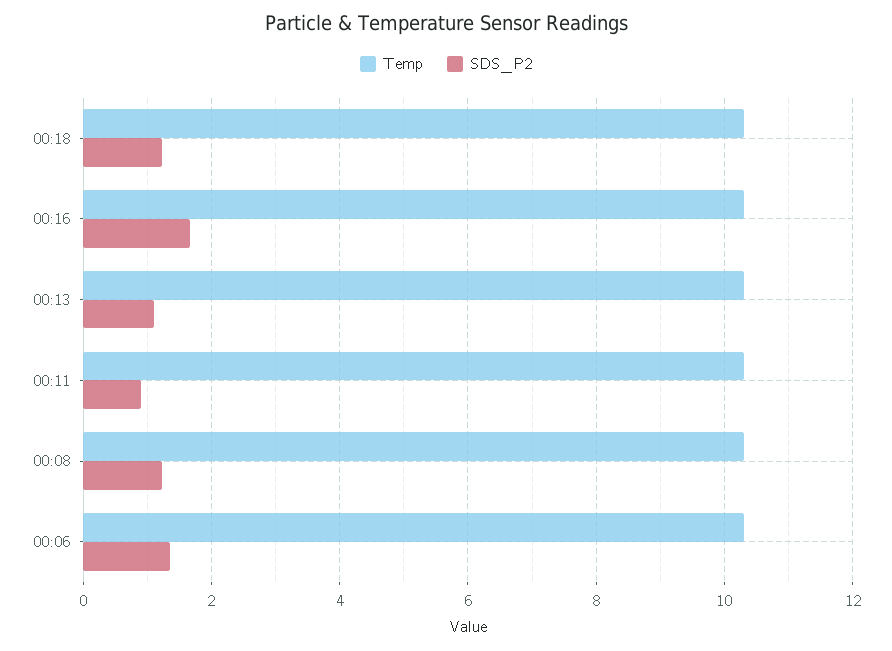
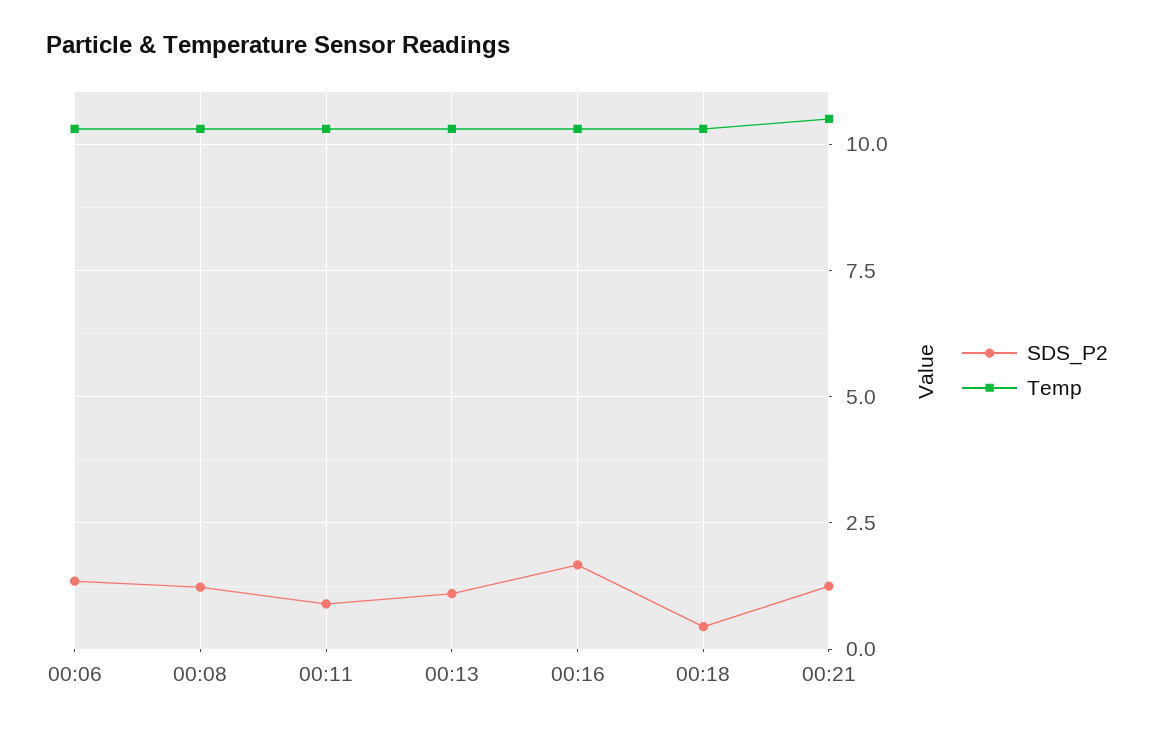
SDS_P2, 00:18: 1.2 -> 0.5
SDS_P2, 00:21: none -> 1.25
Temp, 00:21: none -> 10.5

